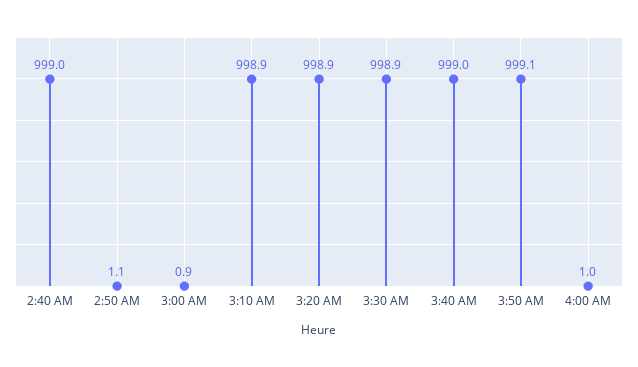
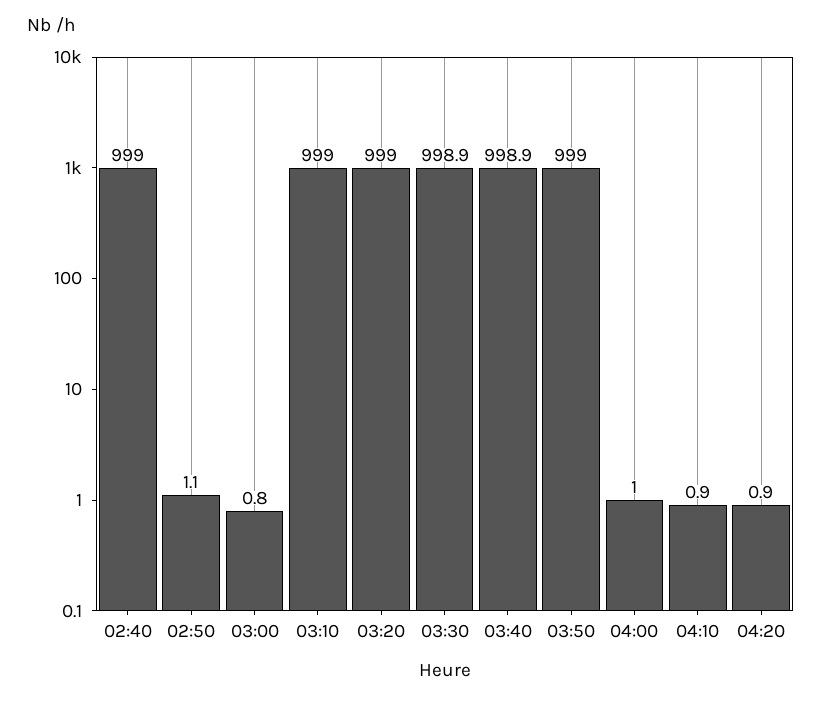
3:00 AM: 0.9 -> 0.8
3:10 AM: 998.9 -> 999
3:20 AM: 998.9 -> 999
3:40 AM: 999 -> 998.9
3:50 AM: 999.1 -> 999
04:10: none -> 0.9
04:20: none -> 0.9

